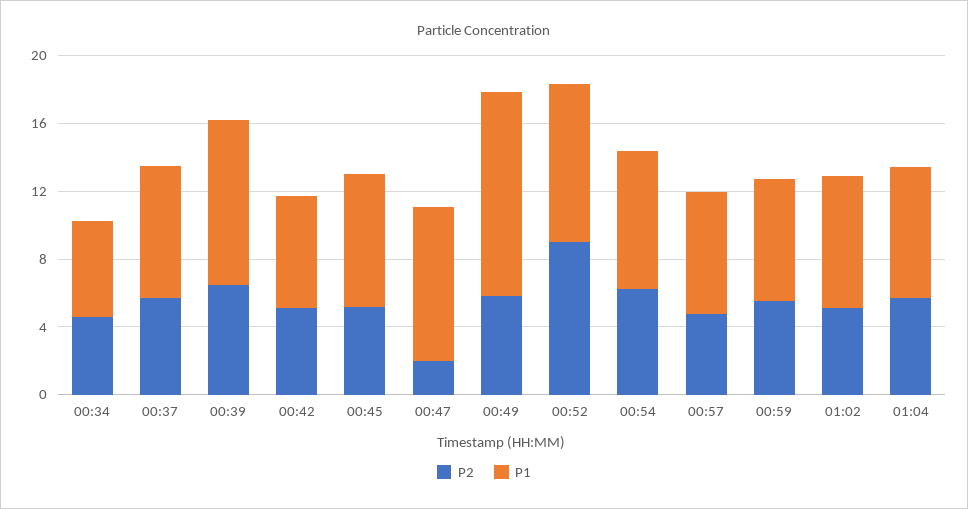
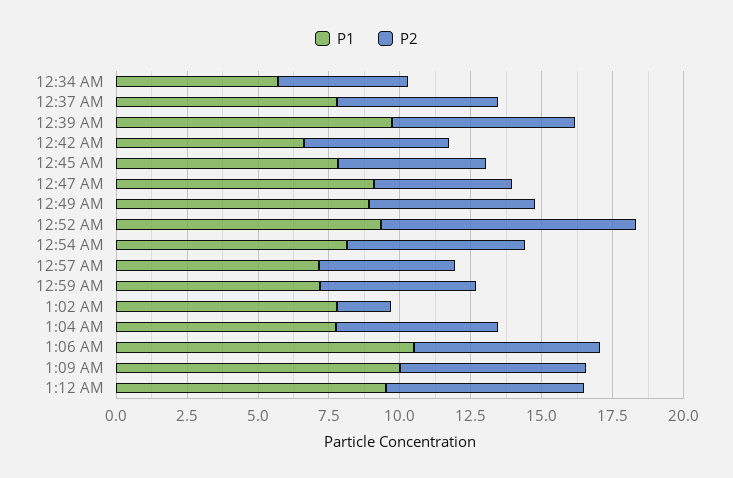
P2, 00:47: 2 -> 5
P1, 00:49: 12 -> 9
P2, 01:02: 5 -> 2
P1, 1:06 AM: none -> 10.5
P2, 1:06 AM: none -> 6.5
P1, 1:09 AM: none -> 10
P2, 1:09 AM: none -> 6.5
P1, 1:12 AM: none -> 9.5
P2, 1:12 AM: none -> 7

